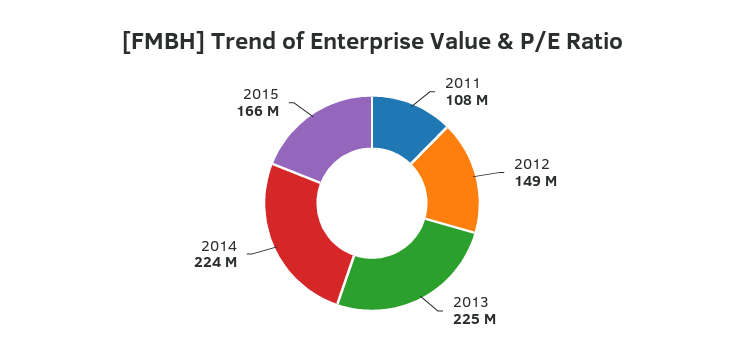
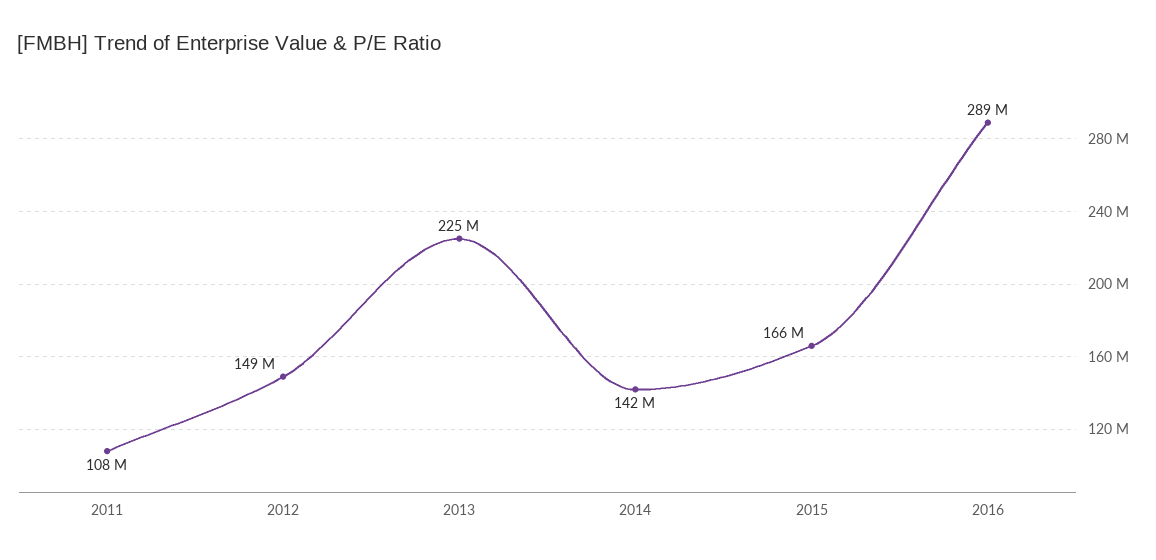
2014: 224000000 -> 142000000
2016: none -> 289000000

